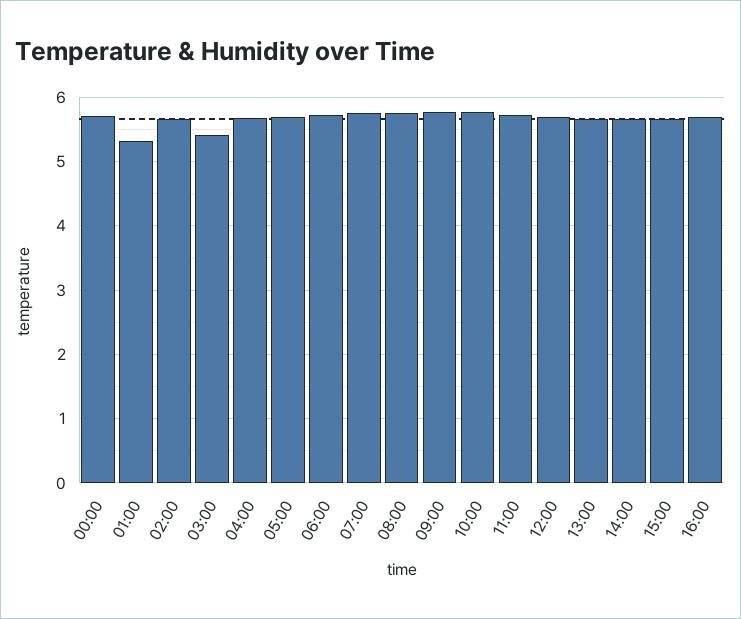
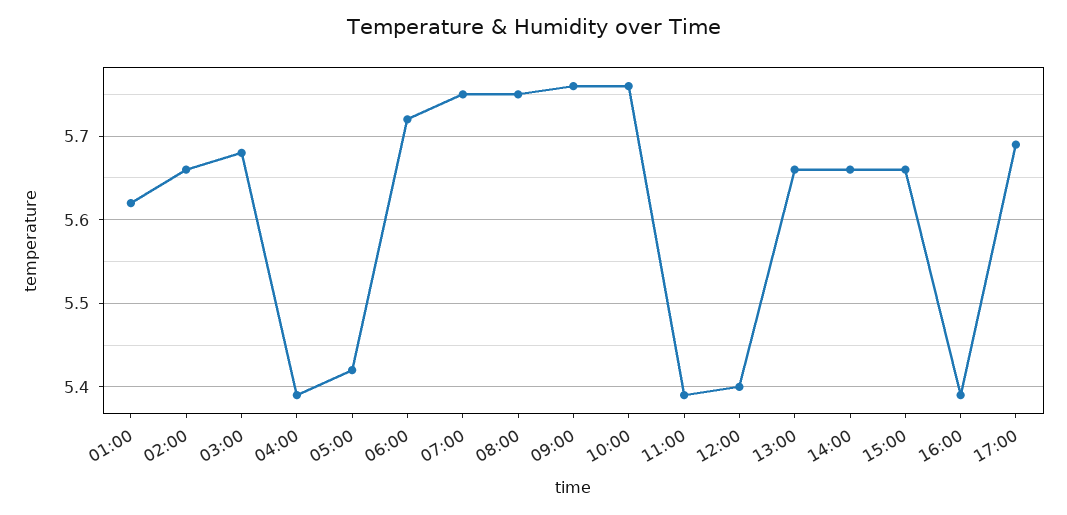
00:00: 5.7 -> none
01:00: 5.3 -> 5.62
03:00: 5.4 -> 5.68
04:00: 5.7 -> 5.39
05:00: 5.7 -> 5.42
11:00: 5.7 -> 5.39
12:00: 5.7 -> 5.4
16:00: 5.7 -> 5.39
17:00: none -> 5.69

